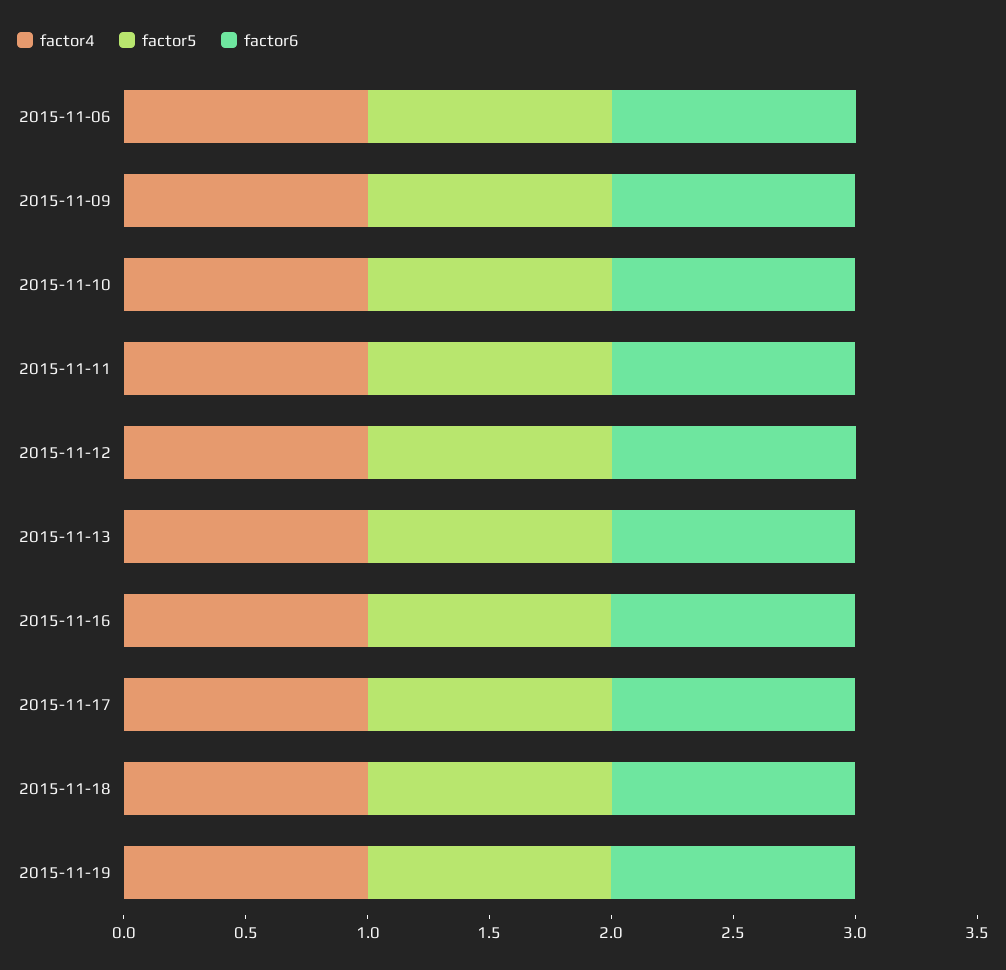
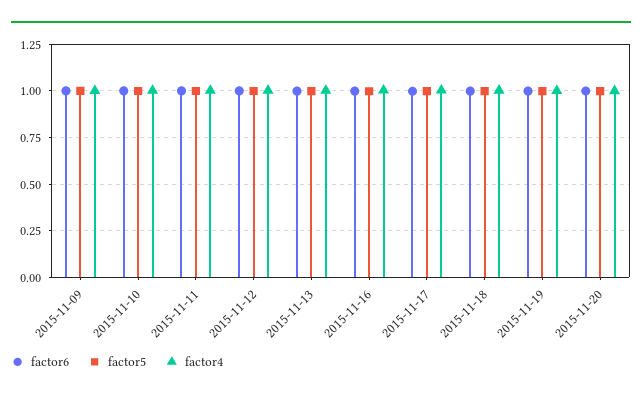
factor4, 2015-11-06: 1 -> none
factor5, 2015-11-06: 1 -> none
factor6, 2015-11-06: 1 -> none
factor6, 2015-11-20: none -> 1
factor5, 2015-11-20: none -> 1
factor4, 2015-11-20: none -> 1

